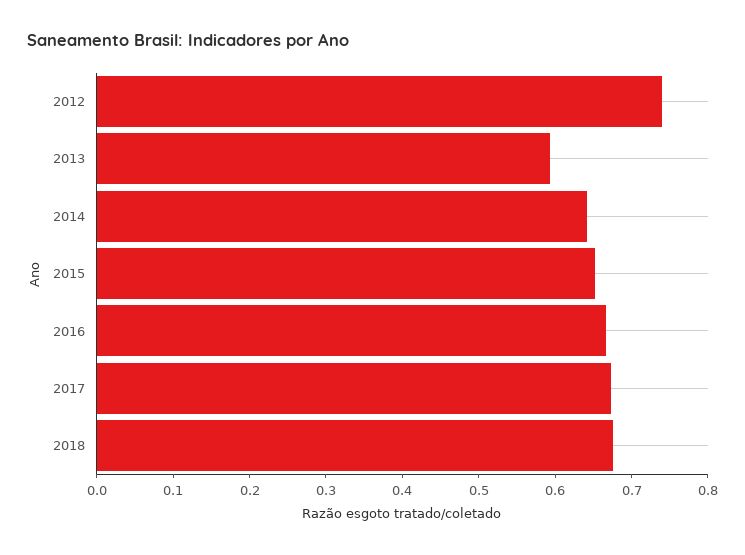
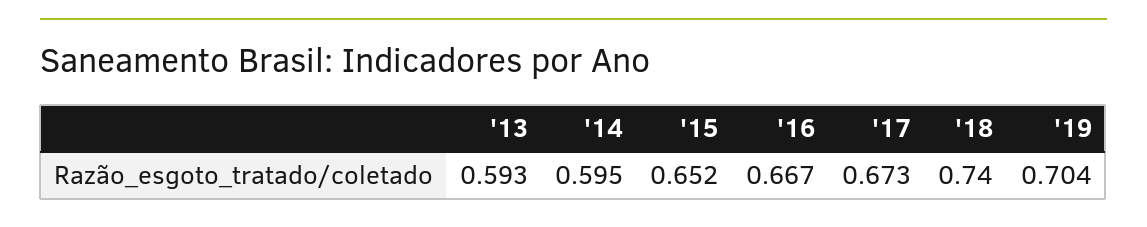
2012: 0.74 -> none
2014: 0.64 -> 0.595
2018: 0.68 -> 0.74
'19: none -> 0.704

